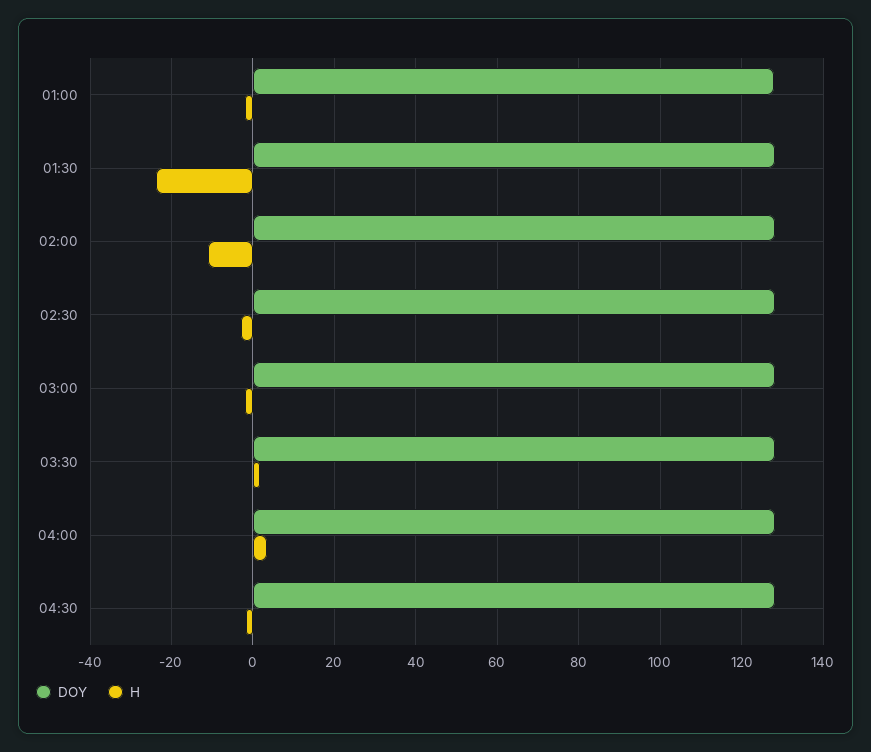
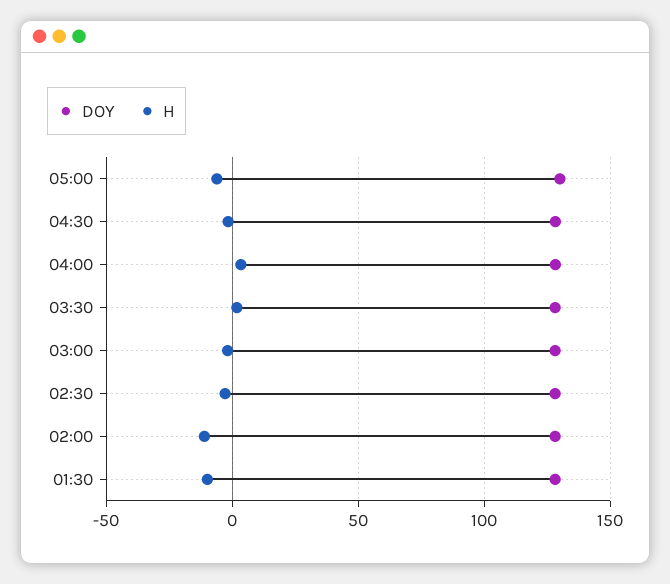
DOY, 01:00: 128 -> none
H, 01:00: -2 -> none
H, 01:30: -24 -> -10
DOY, 05:00: none -> 130
H, 05:00: none -> -5

